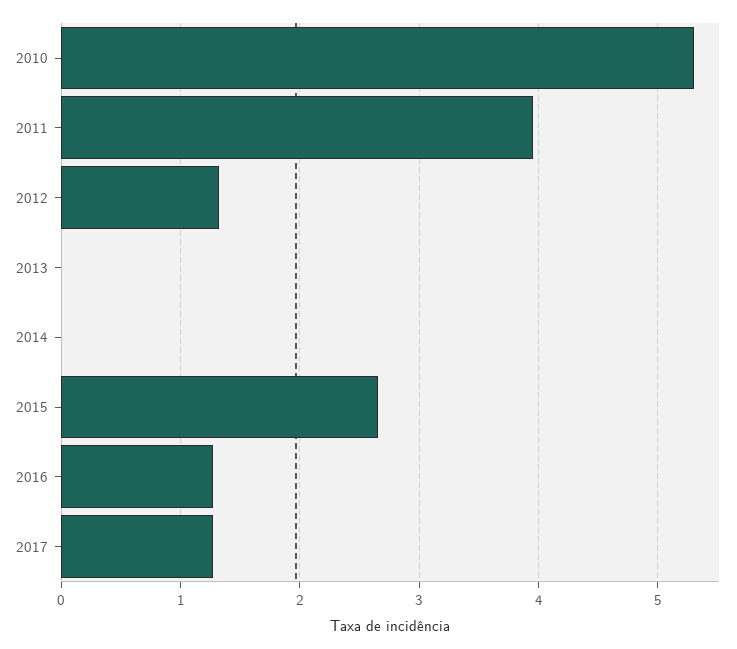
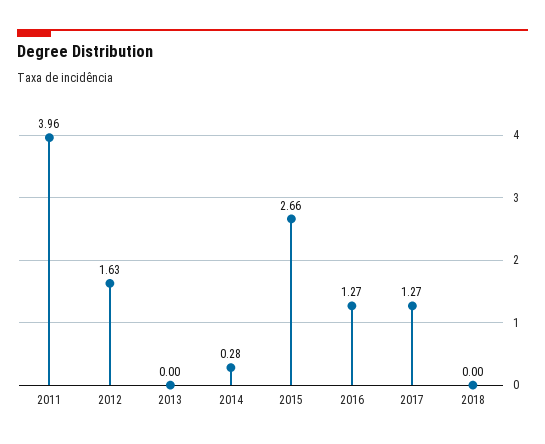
2010: 5.3 -> none
2012: 1.3 -> 1.63
2014: 0 -> 0.28
2018: none -> 0

